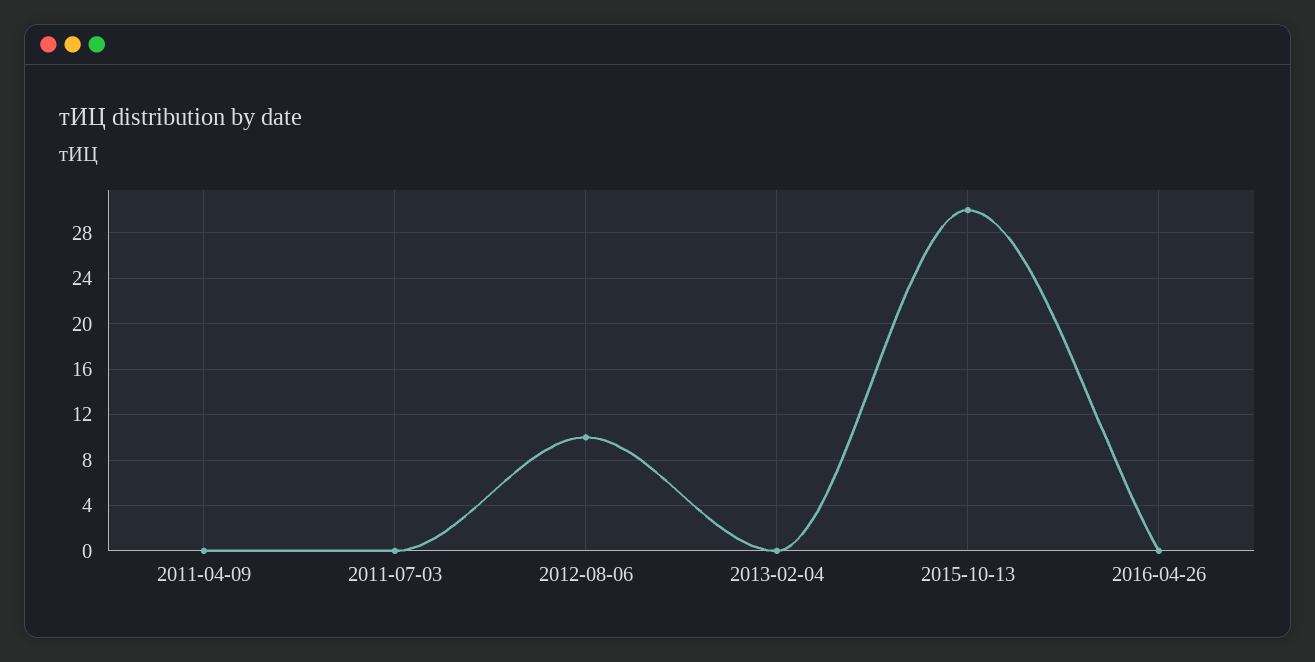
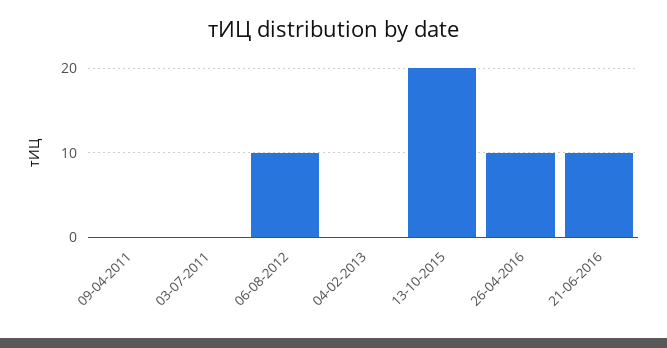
2015-10-13: 30 -> 20
2016-04-26: 0 -> 10
21-06-2016: none -> 10

